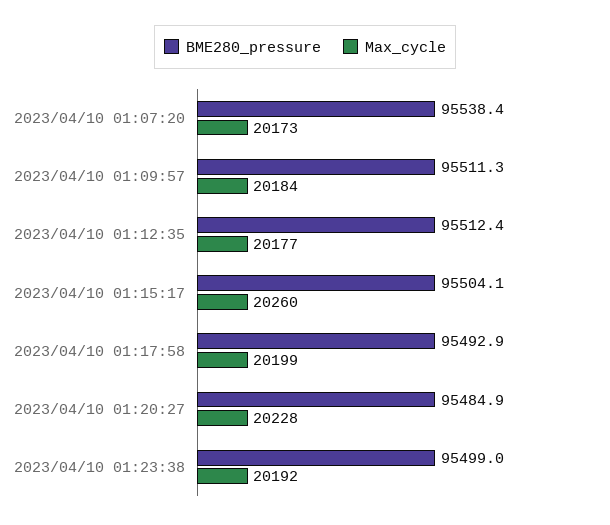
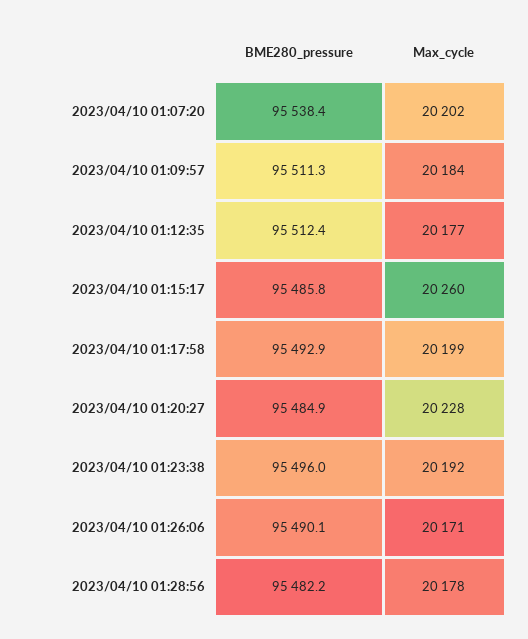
Max_cycle, 2023/04/10 01:07:20: 20173 -> 20202
BME280_pressure, 2023/04/10 01:15:17: 95504.1 -> 95485.8
BME280_pressure, 2023/04/10 01:23:38: 95499 -> 95496
BME280_pressure, 2023/04/10 01:26:06: none -> 95490.1
Max_cycle, 2023/04/10 01:26:06: none -> 20171
BME280_pressure, 2023/04/10 01:28:56: none -> 95482.2
Max_cycle, 2023/04/10 01:28:56: none -> 20178

